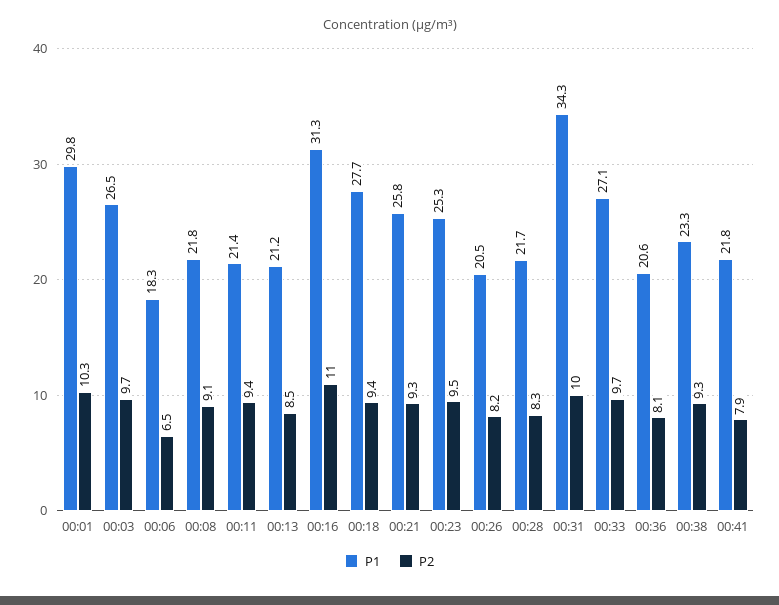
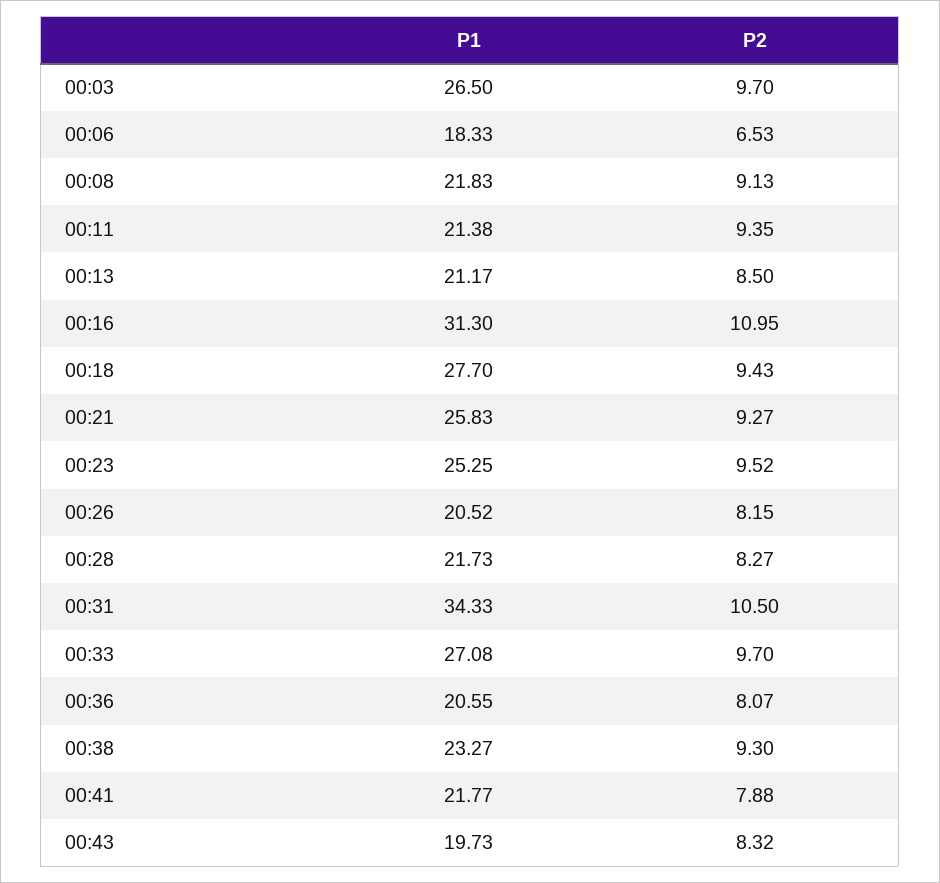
P1, 00:01: 29.8 -> none
P2, 00:01: 10.3 -> none
P2, 00:31: 10 -> 10.5
P1, 00:43: none -> 19.73
P2, 00:43: none -> 8.32

